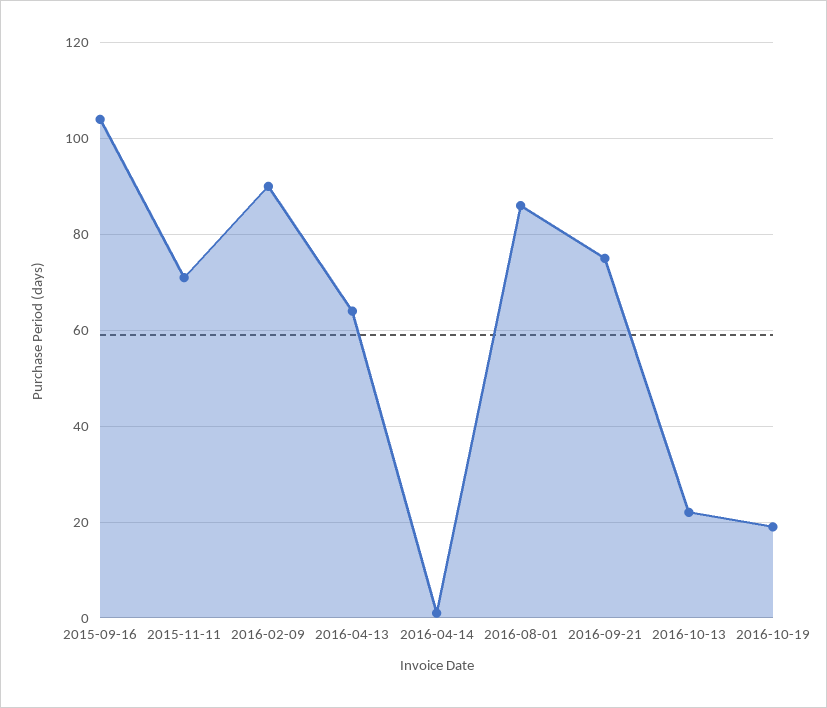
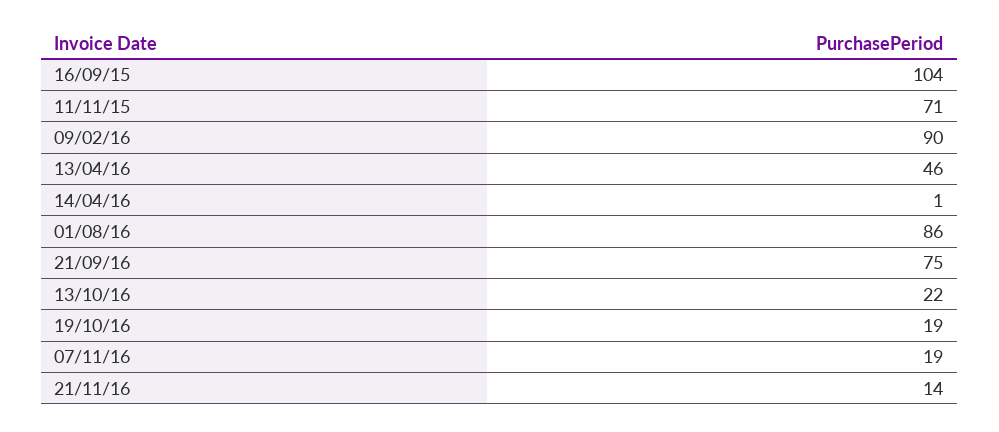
2016-04-13: 65 -> 46
07/11/16: none -> 19
21/11/16: none -> 14

